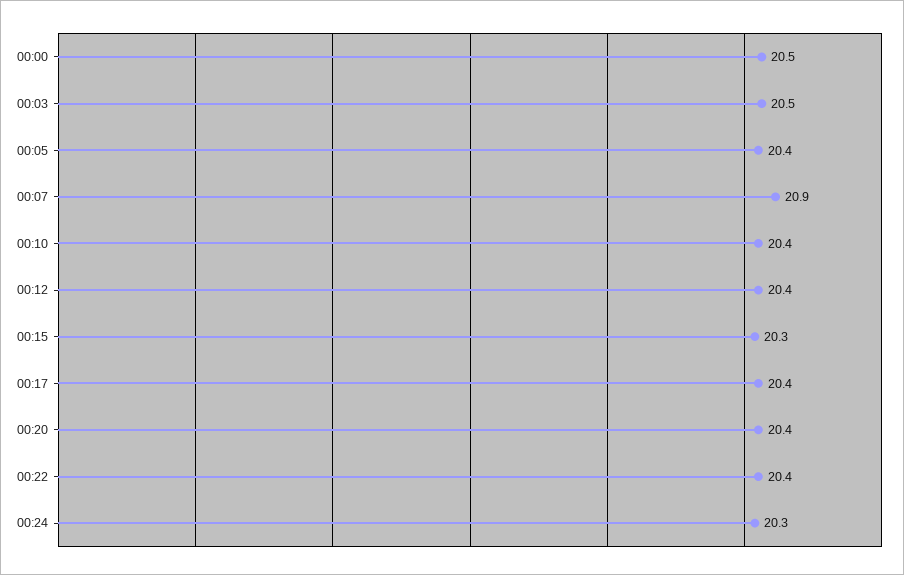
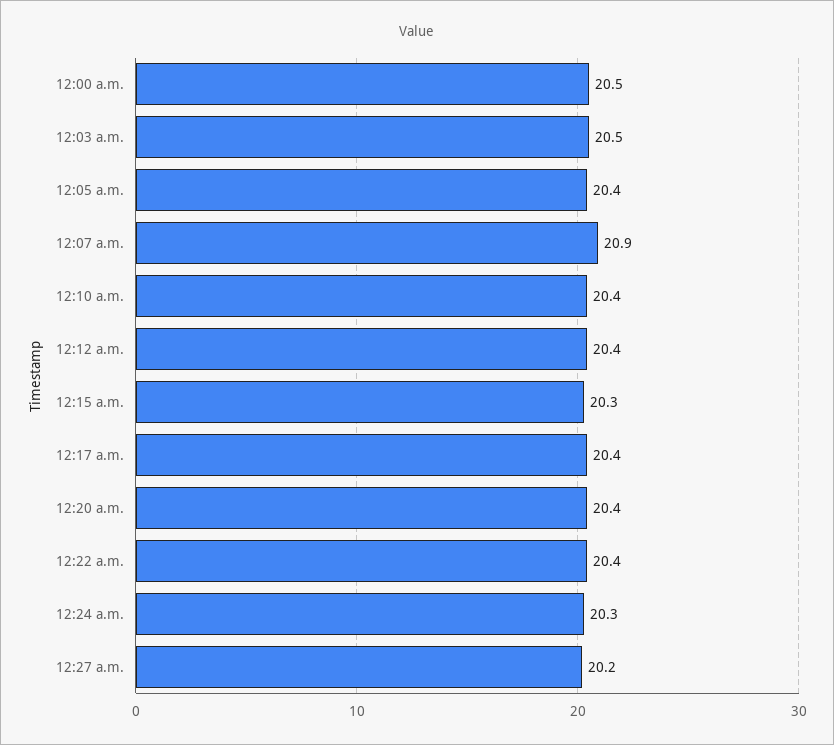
12:27 a.m.: none -> 20.2

